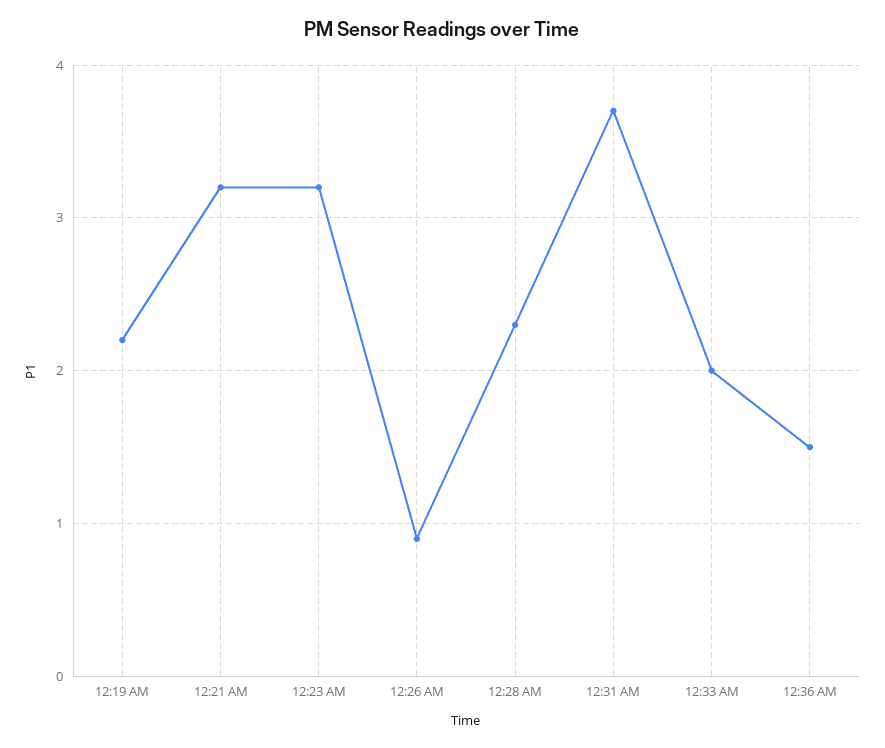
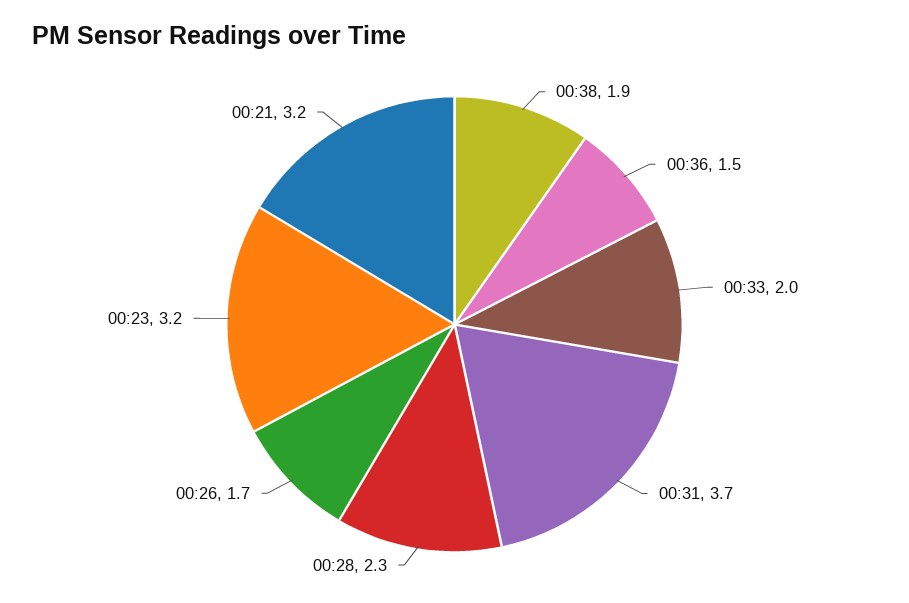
12:19 AM: 2.2 -> none
12:26 AM: 0.9 -> 1.7
00:38: none -> 1.9

